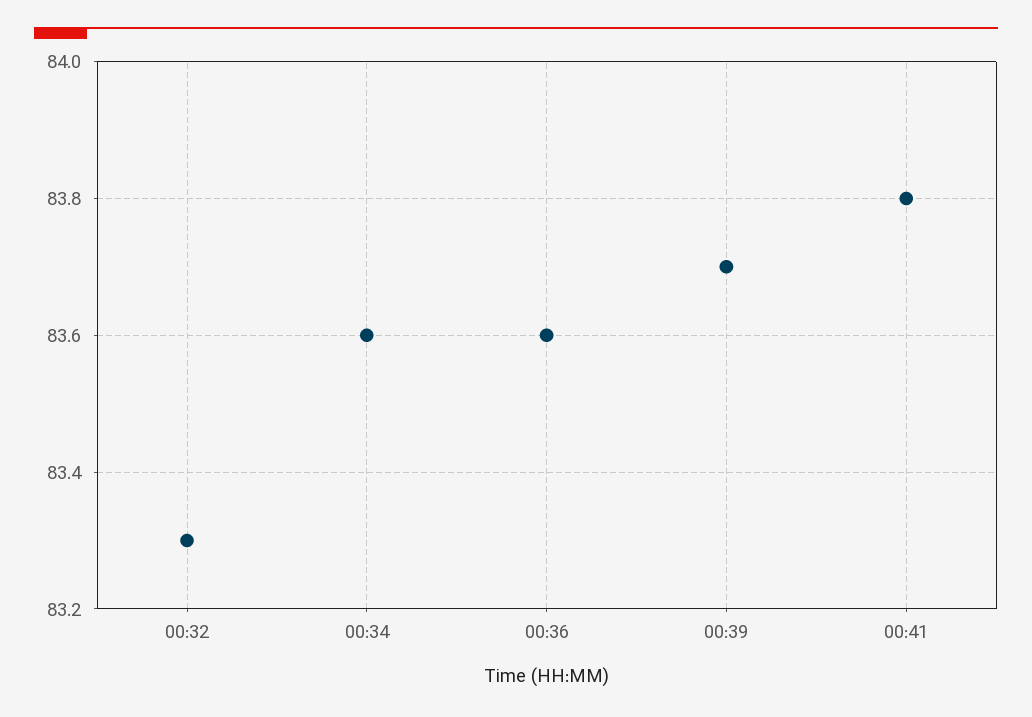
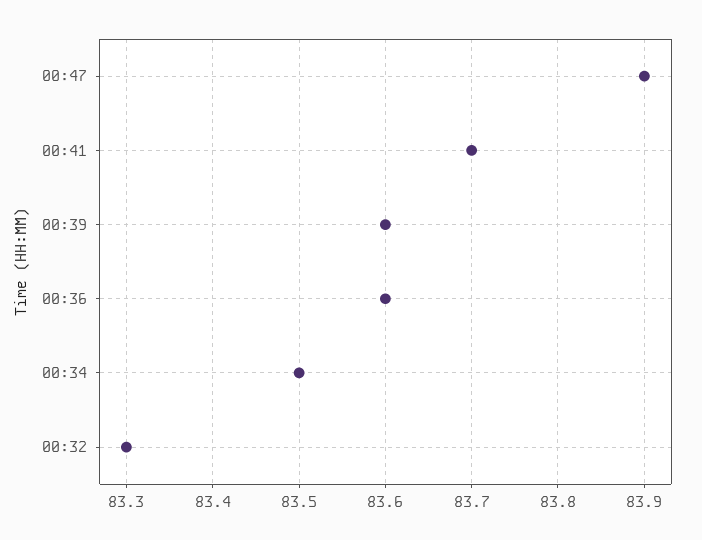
00:34: 83.6 -> 83.5
00:39: 83.7 -> 83.6
00:41: 83.8 -> 83.7
00:47: none -> 83.9

